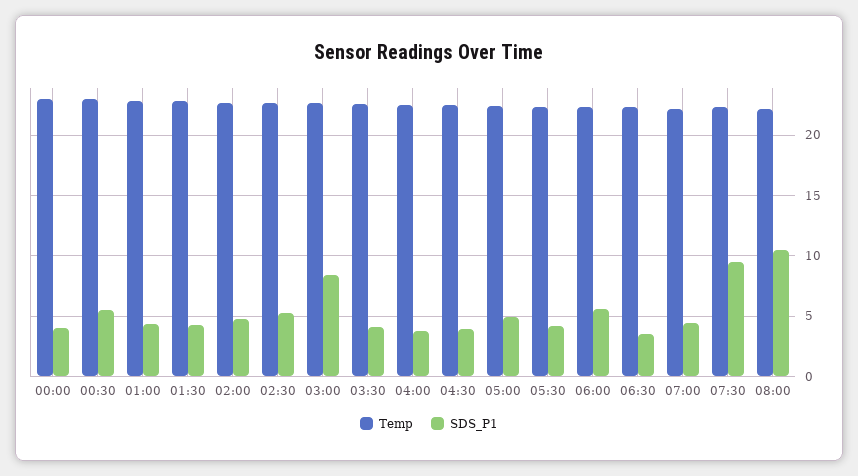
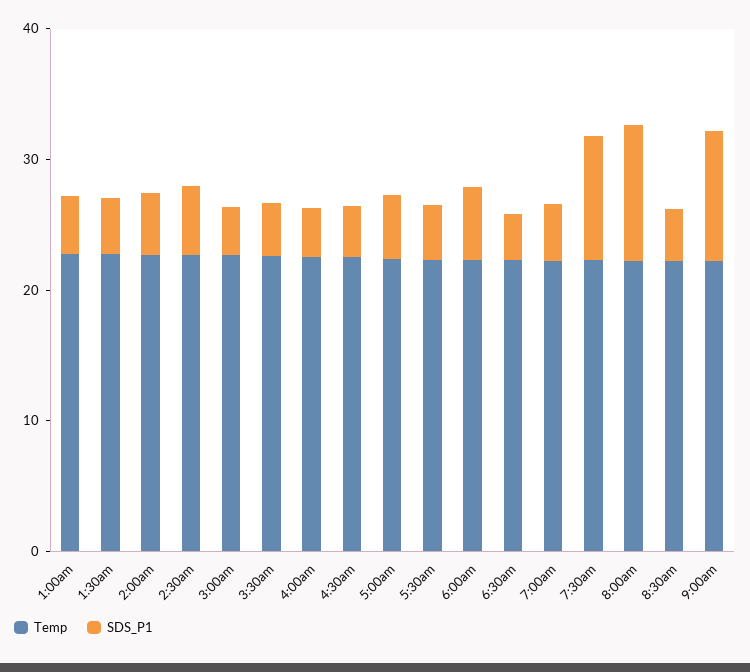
Temp, 00:00: 23 -> none
SDS_P1, 00:00: 4 -> none
Temp, 00:30: 23 -> none
SDS_P1, 00:30: 5.5 -> none
SDS_P1, 03:00: 8.5 -> 4
Temp, 8:30am: none -> 22
SDS_P1, 8:30am: none -> 4
Temp, 9:00am: none -> 22
SDS_P1, 9:00am: none -> 10

